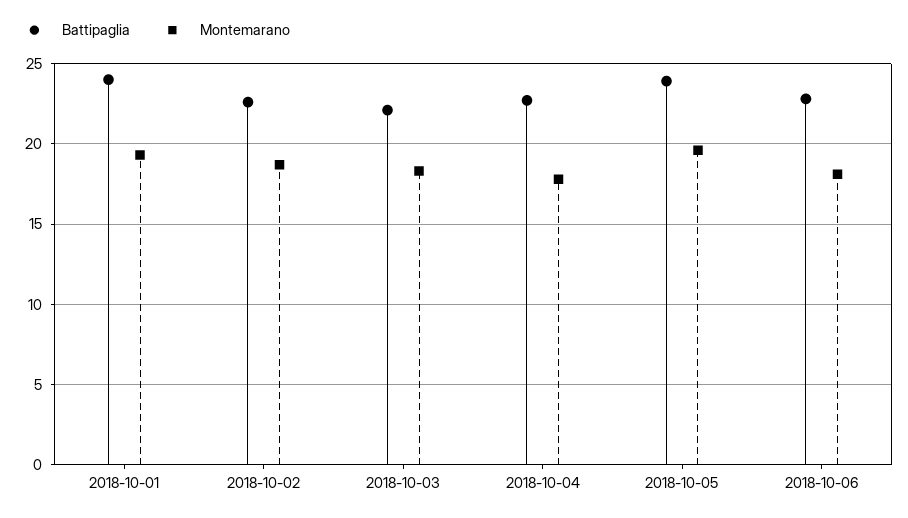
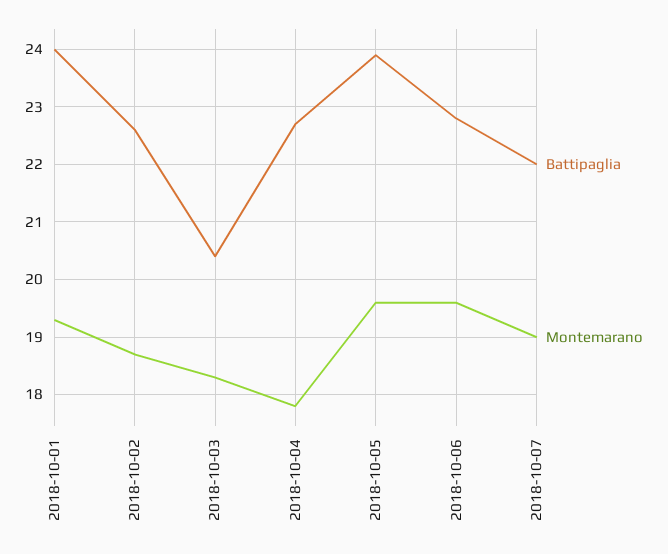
Battipaglia, 2018-10-03: 22 -> 20.5
Montemarano, 2018-10-06: 18 -> 19.5
Battipaglia, 2018-10-07: none -> 22
Montemarano, 2018-10-07: none -> 19

